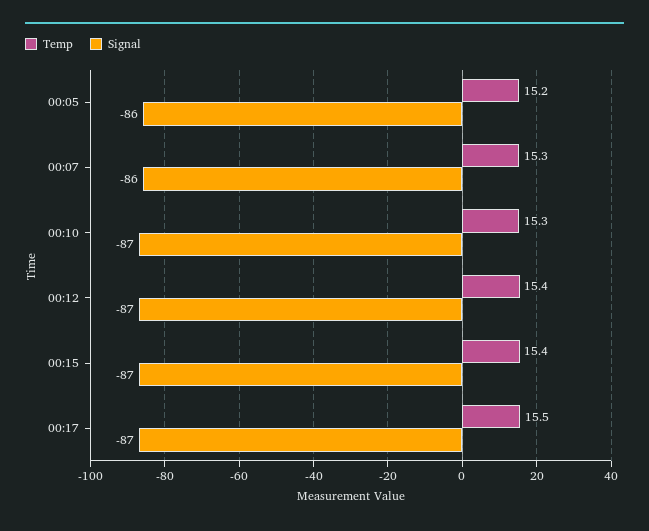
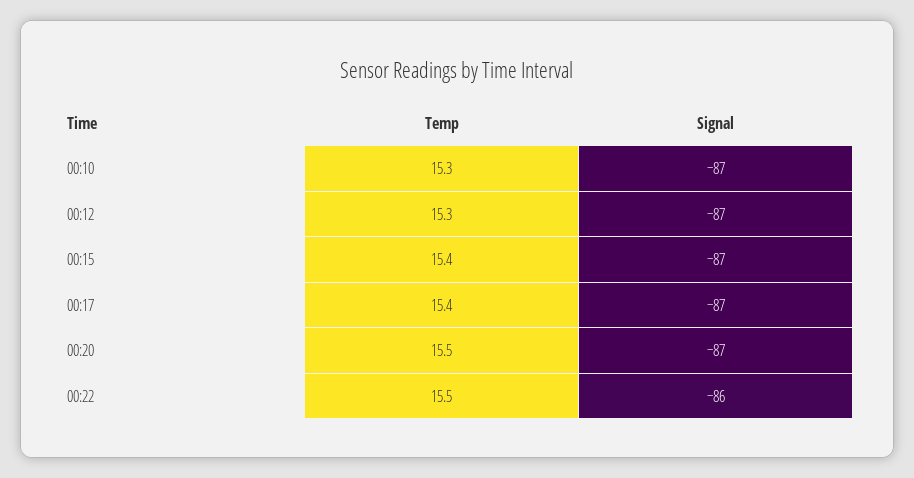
Temp, 00:05: 15.2 -> none
Signal, 00:05: -86 -> none
Temp, 00:07: 15.3 -> none
Signal, 00:07: -86 -> none
Temp, 00:12: 15.4 -> 15.3
Temp, 00:17: 15.5 -> 15.4
Temp, 00:20: none -> 15.5
Signal, 00:20: none -> -87
Temp, 00:22: none -> 15.5
Signal, 00:22: none -> -86

